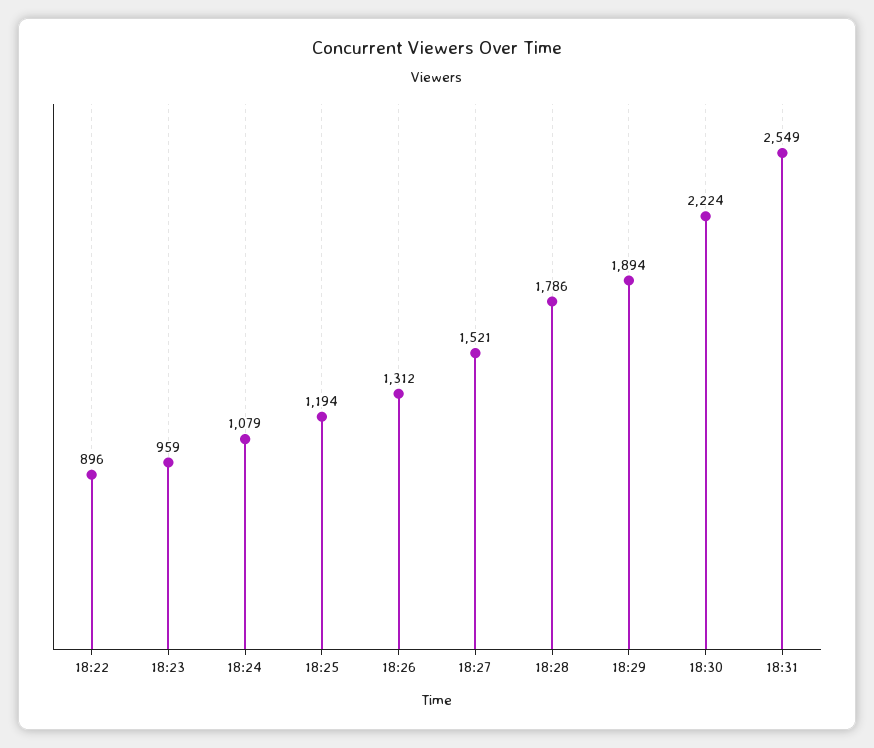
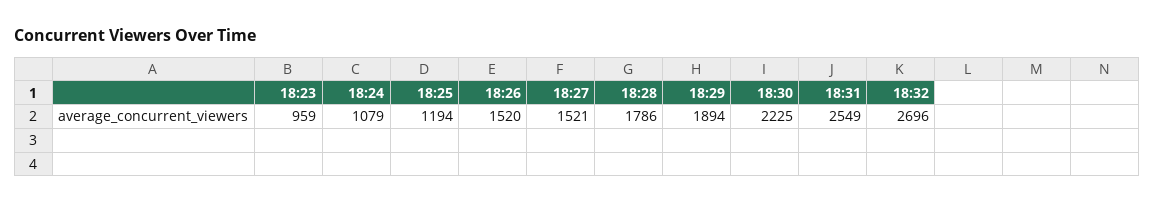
18:22: 896 -> none
18:26: 1312 -> 1520
18:30: 2224 -> 2225
18:32: none -> 2696

